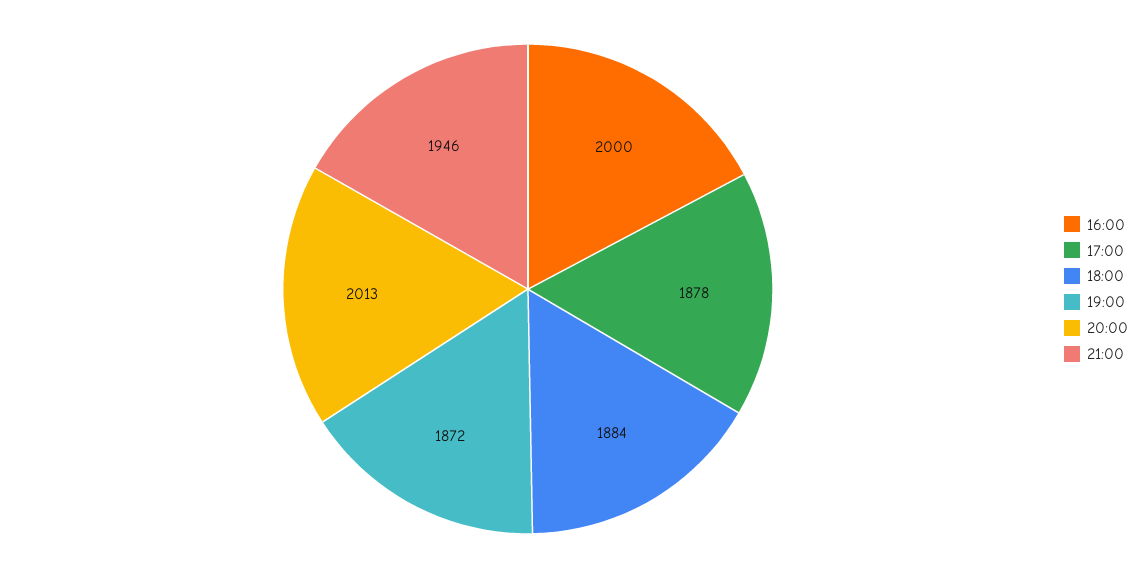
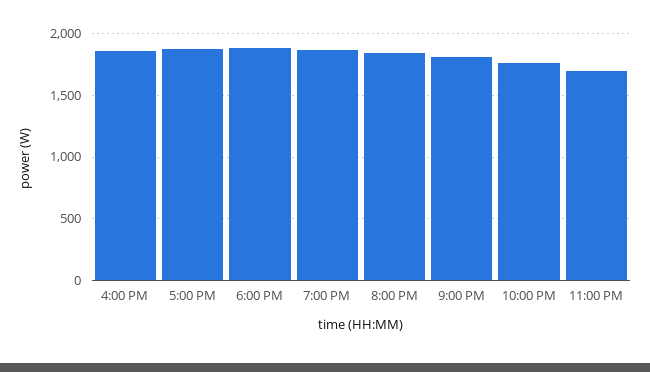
16:00: 2000 -> 1850
20:00: 2013 -> 1850
21:00: 1946 -> 1800
10:00 PM: none -> 1750
11:00 PM: none -> 1700

